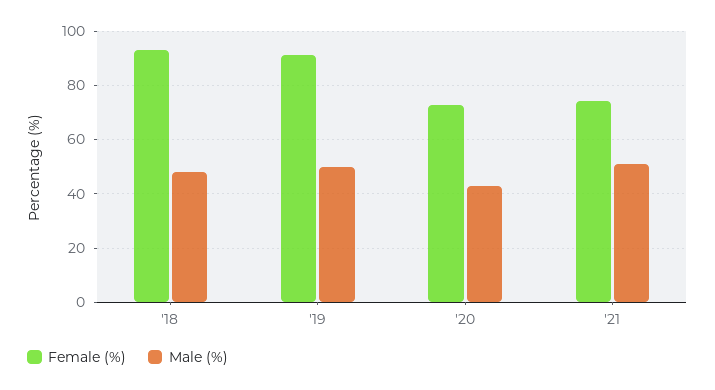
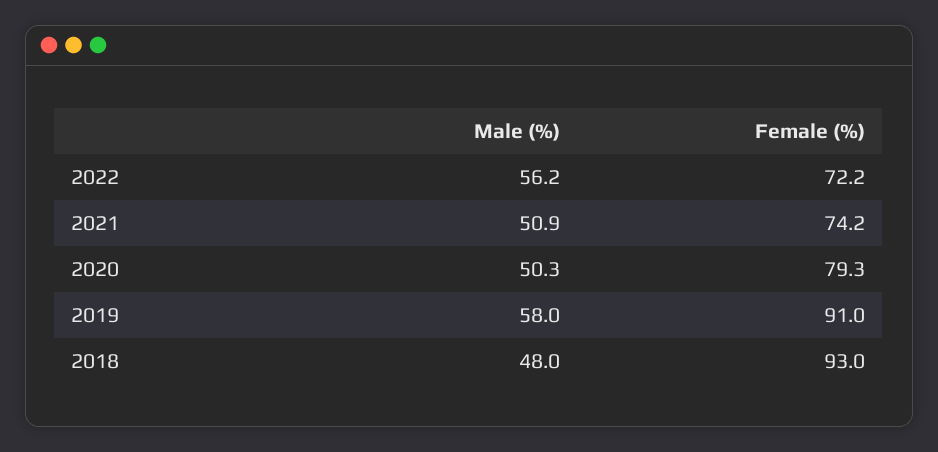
Male (%), '19: 50 -> 58
Female (%), '20: 72.5 -> 79.3
Male (%), '20: 42.5 -> 50.3
Male (%), 2022: none -> 56.2
Female (%), 2022: none -> 72.2

